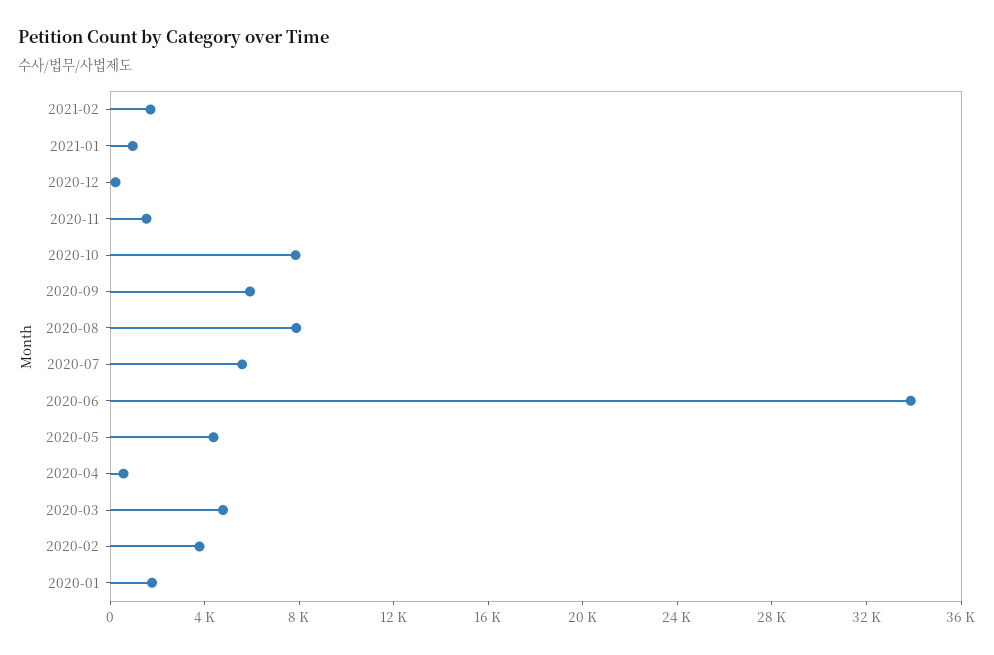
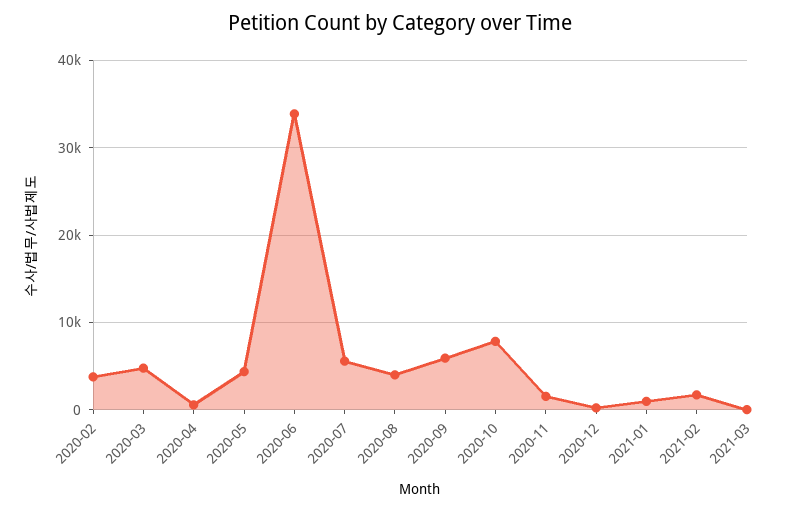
2020-08: 8000 -> 4000
2020-01: 2000 -> none
2021-03: none -> 0

